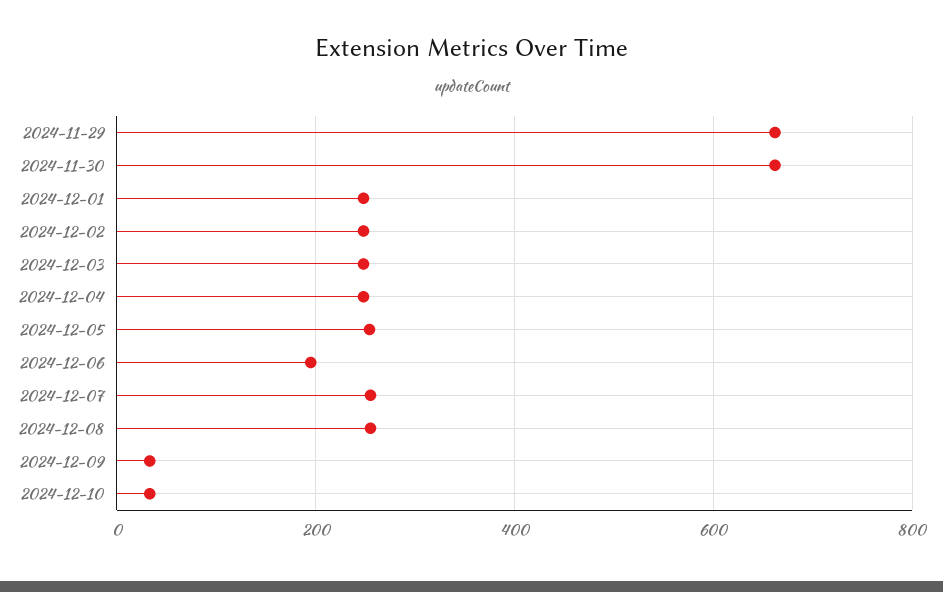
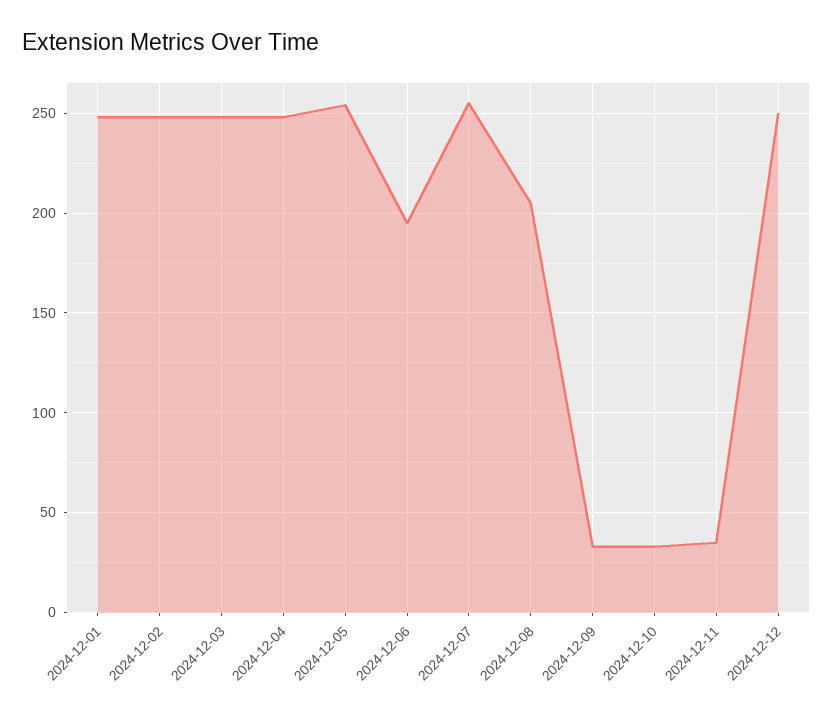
2024-11-29: 660 -> none
2024-11-30: 660 -> none
2024-12-08: 260 -> 205
2024-12-11: none -> 35
2024-12-12: none -> 250

